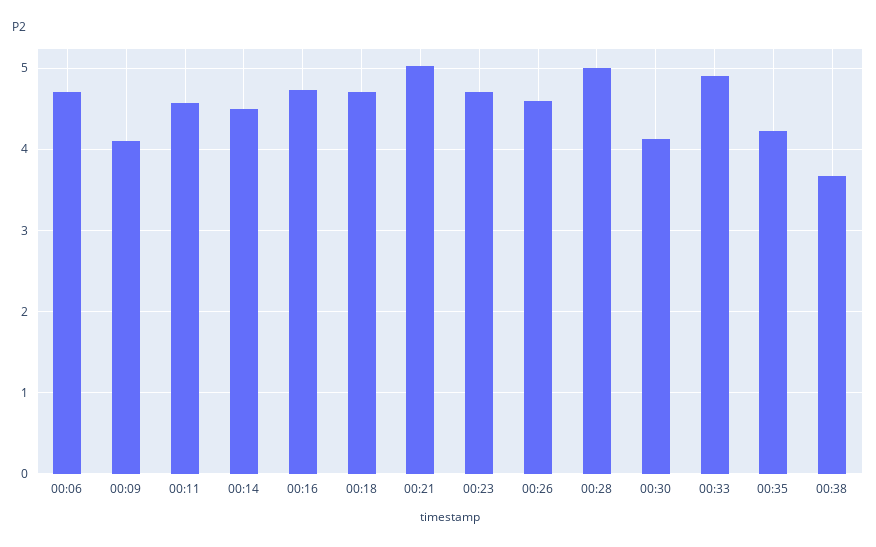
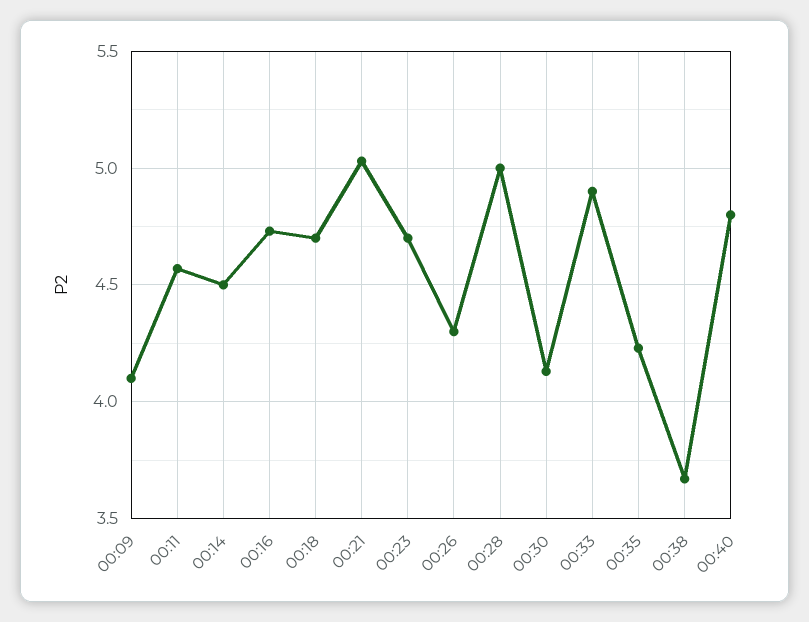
00:06: 4.7 -> none
00:26: 4.6 -> 4.3
00:40: none -> 4.8

